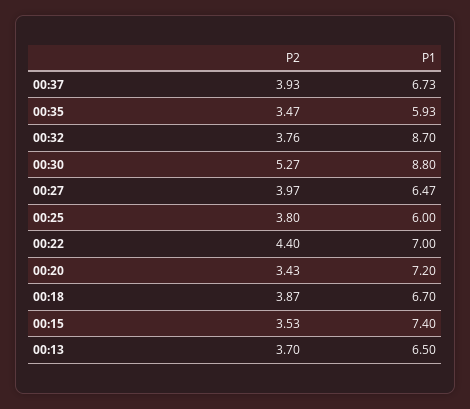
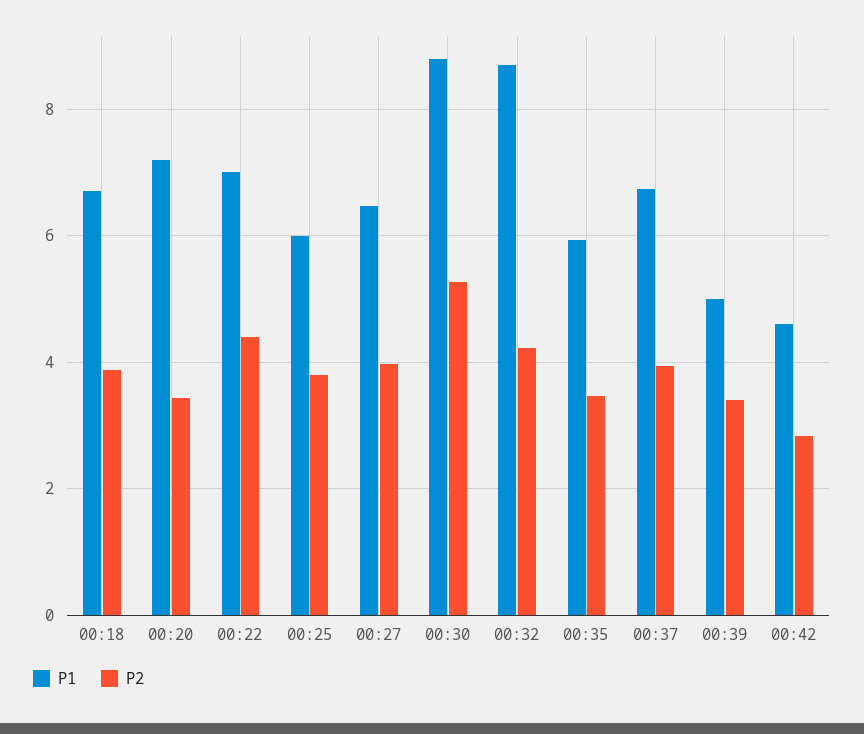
P2, 00:32: 3.76 -> 4.2
P2, 00:15: 3.53 -> none
P1, 00:15: 7.4 -> none
P2, 00:13: 3.7 -> none
P1, 00:13: 6.5 -> none
P1, 00:39: none -> 5
P2, 00:39: none -> 3.4
P1, 00:42: none -> 4.6
P2, 00:42: none -> 2.8

